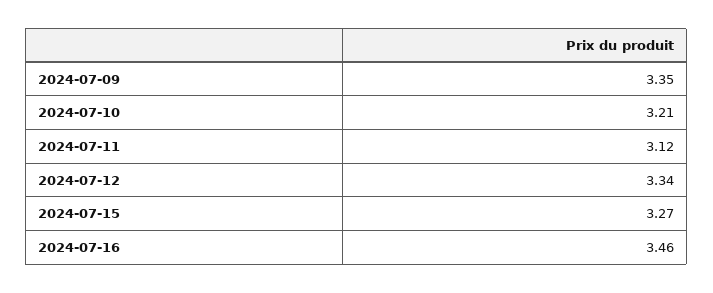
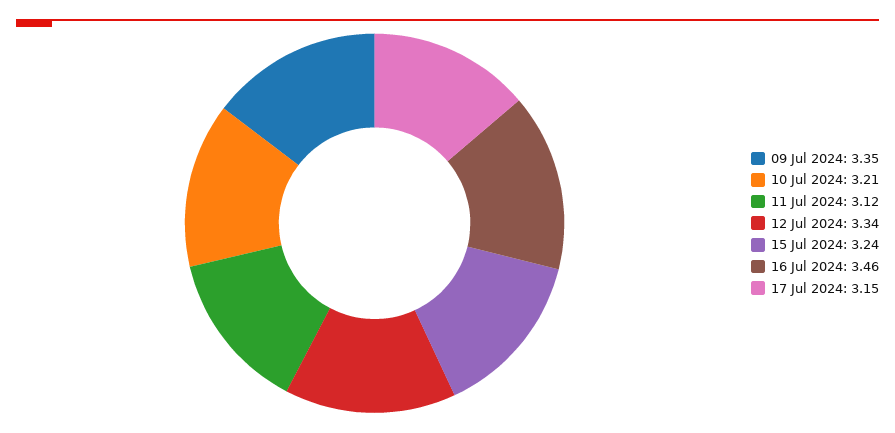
2024-07-15: 3.27 -> 3.24
17 Jul 2024: none -> 3.15

